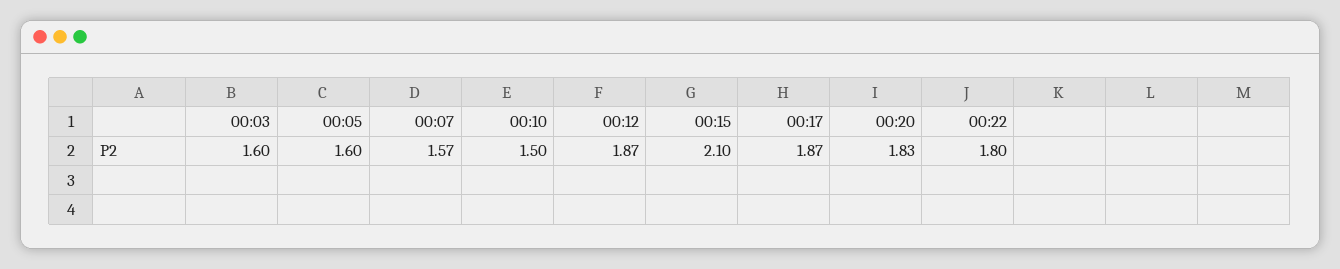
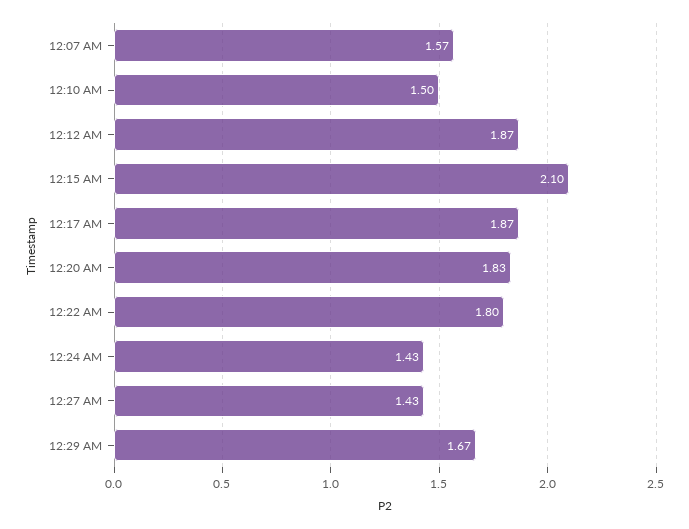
00:03: 1.6 -> none
00:05: 1.6 -> none
12:24 AM: none -> 1.43
12:27 AM: none -> 1.43
12:29 AM: none -> 1.67

